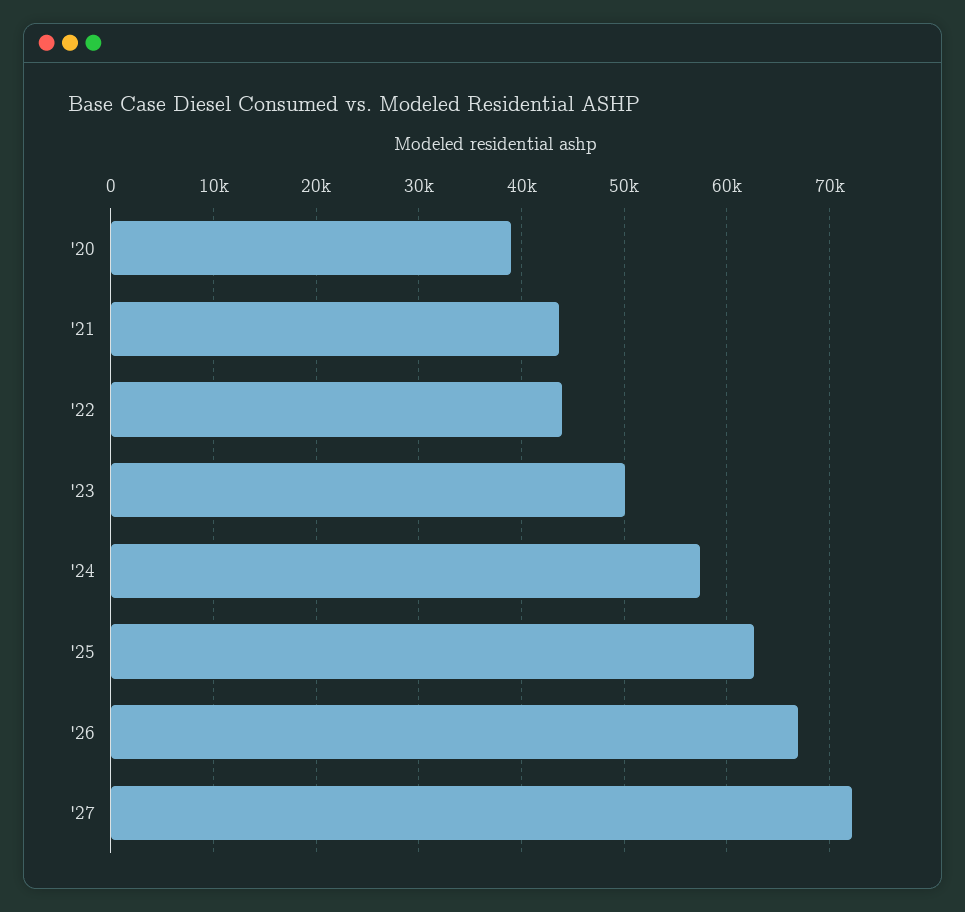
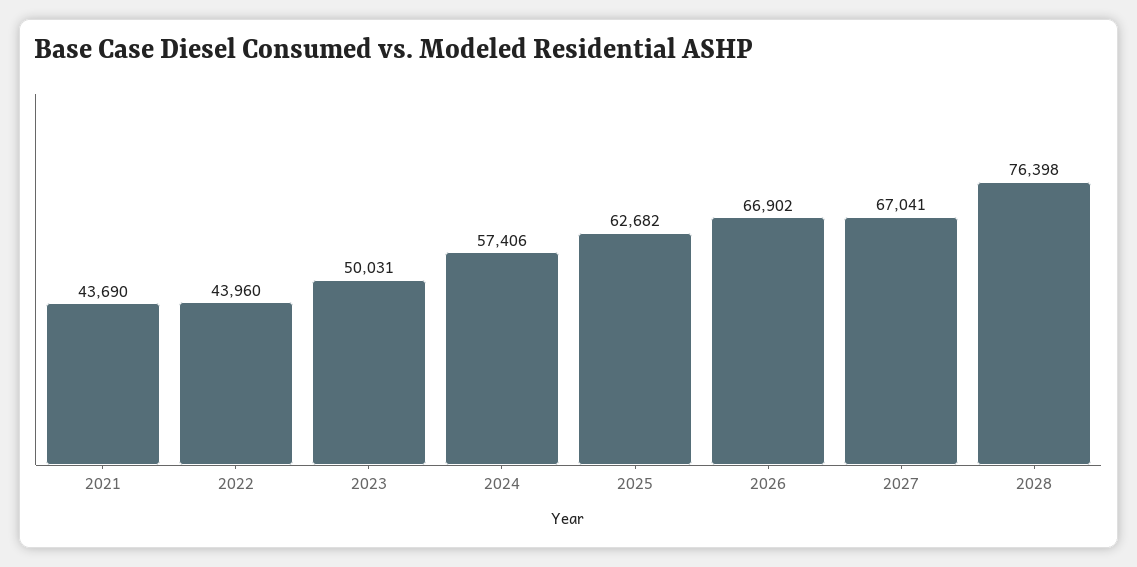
'20: 39000 -> none
'27: 72000 -> 67041
2028: none -> 76398

